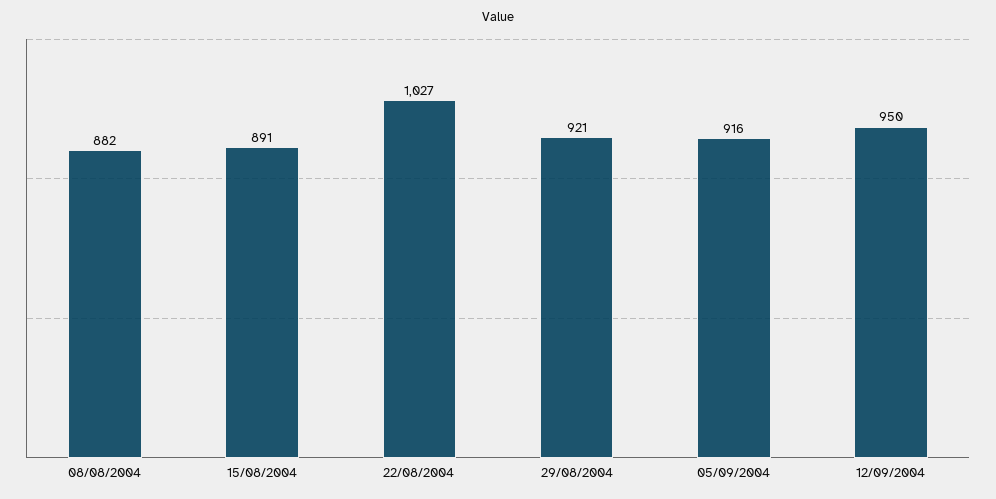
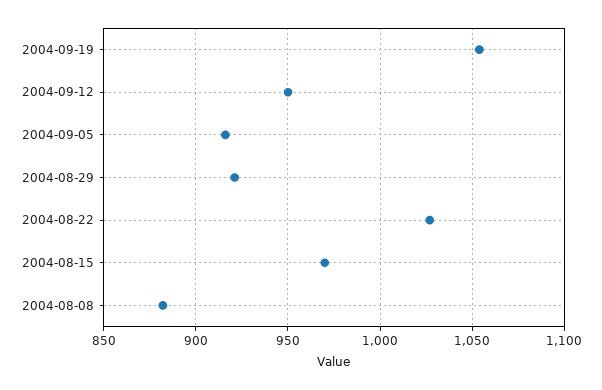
15/08/2004: 891 -> 970
2004-09-19: none -> 1055

